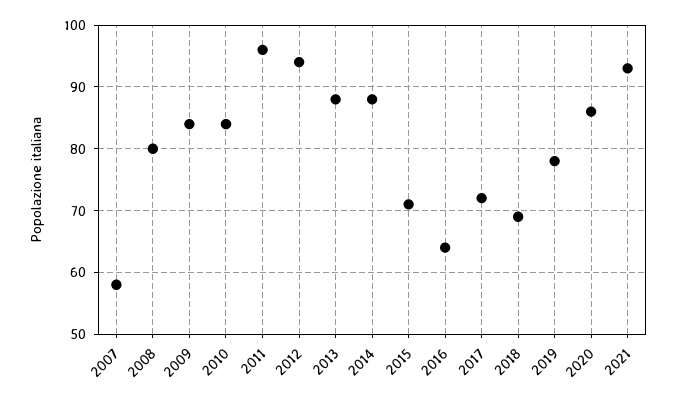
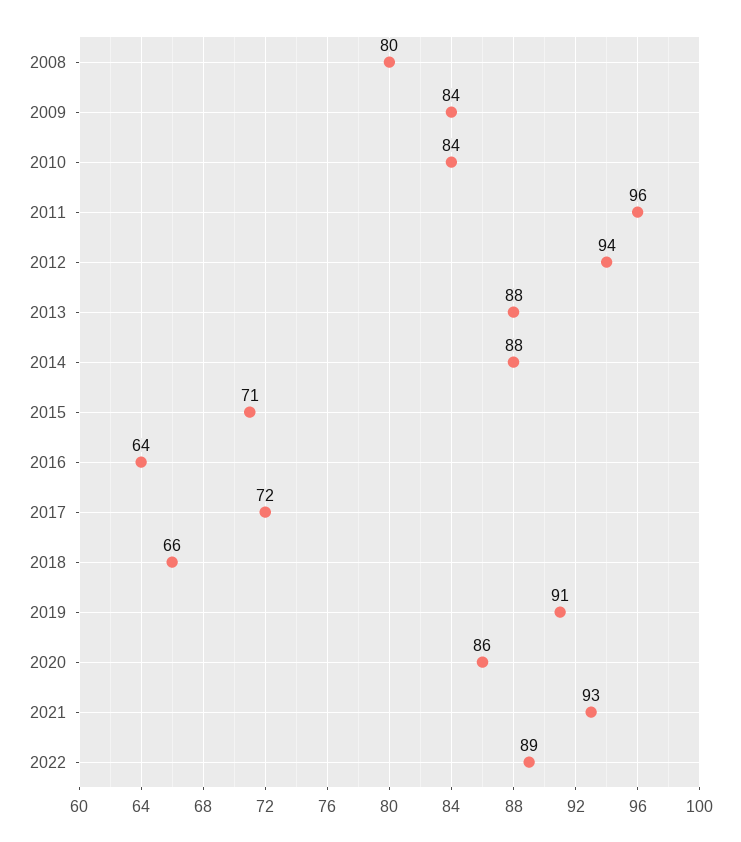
2007: 58 -> none
2018: 69 -> 66
2019: 78 -> 91
2022: none -> 89

